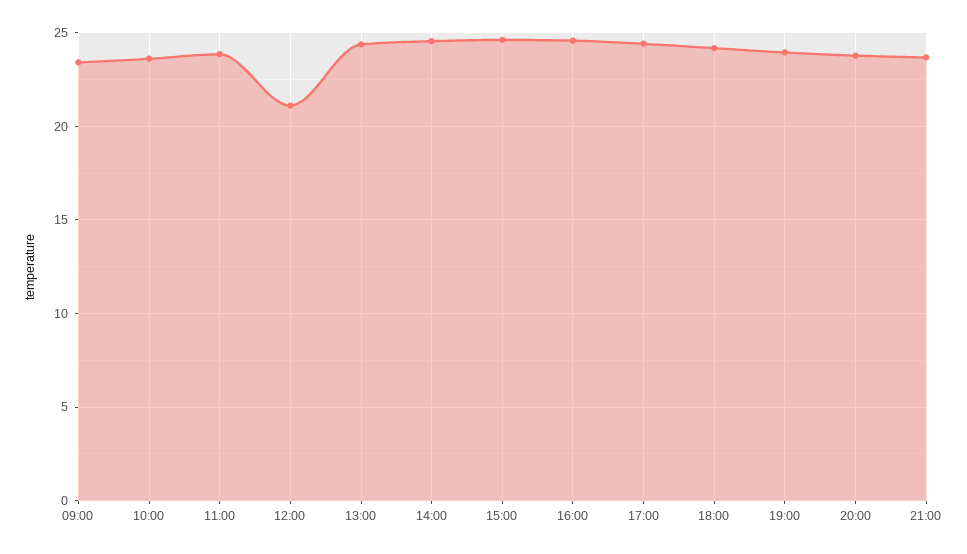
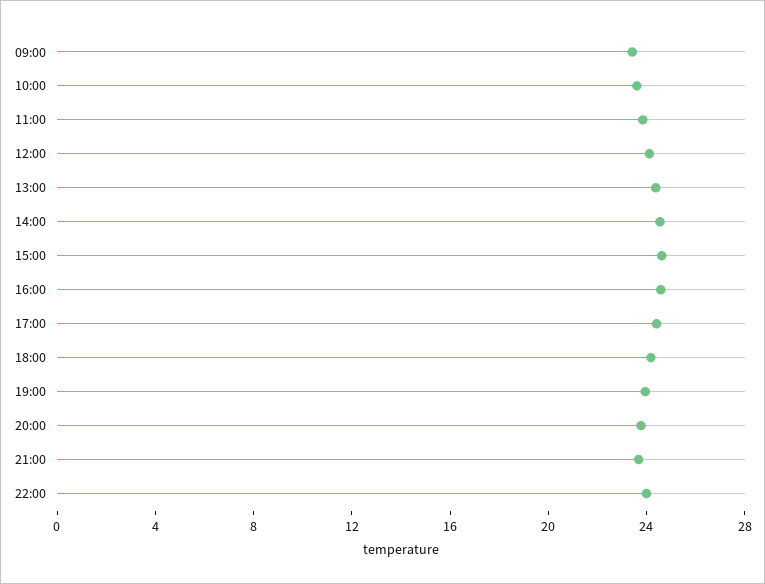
12:00: 21 -> 24
22:00: none -> 24

